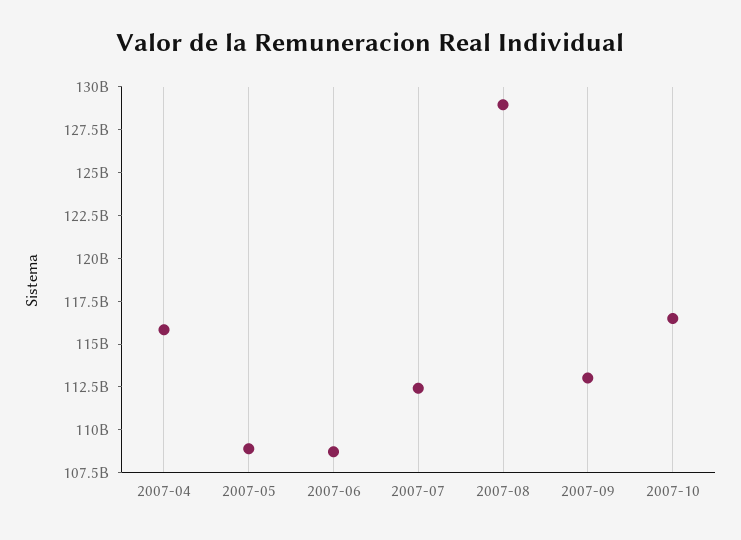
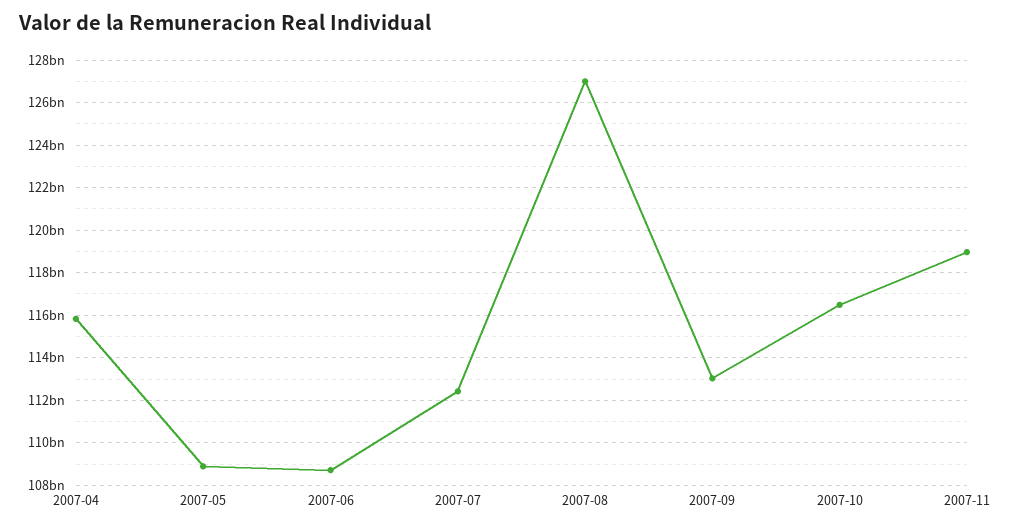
2007-08: 129000000000 -> 127000000000
2007-11: none -> 119000000000

